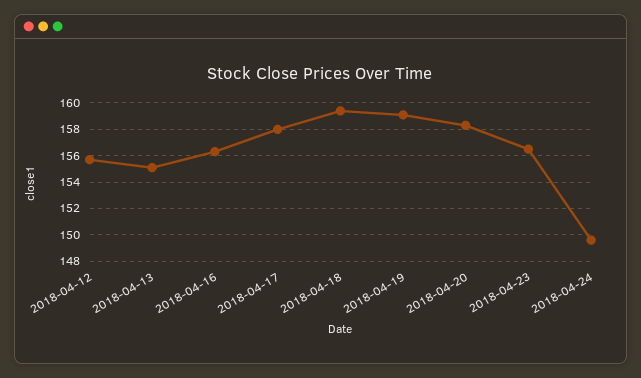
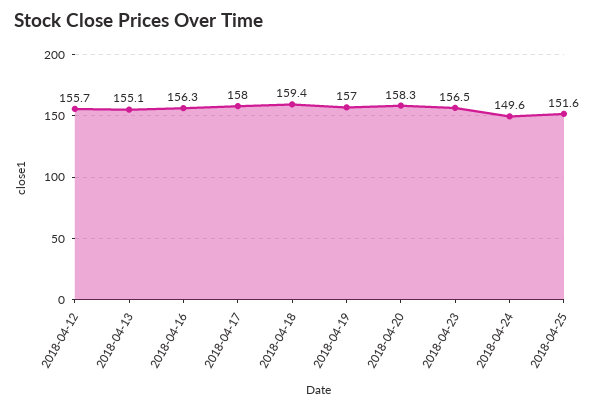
2018-04-19: 159 -> 157
2018-04-25: none -> 151.6

